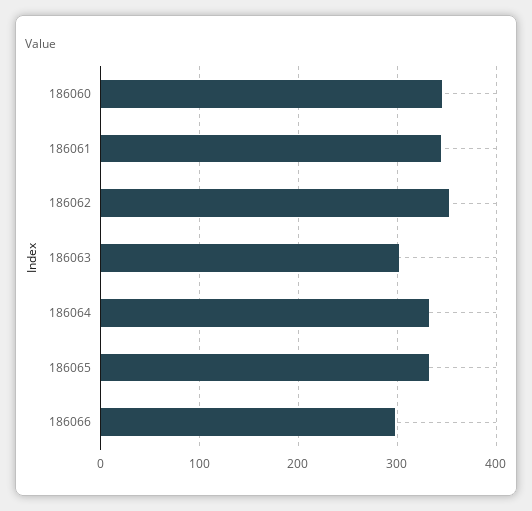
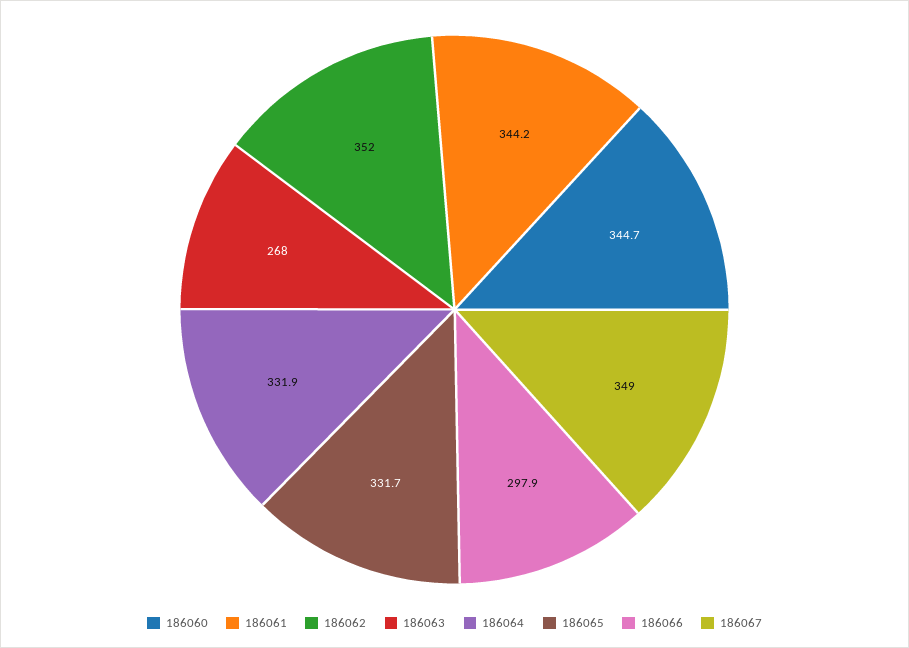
186063: 300 -> 268
186067: none -> 349

